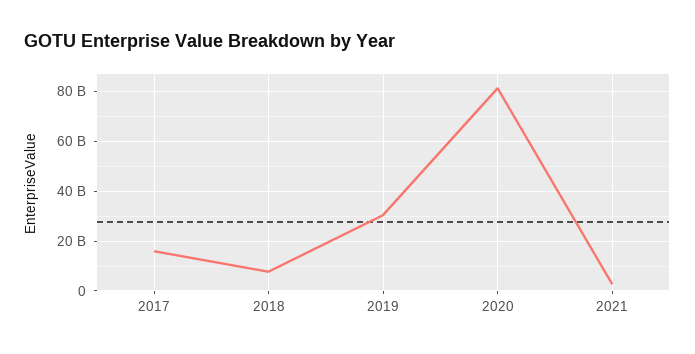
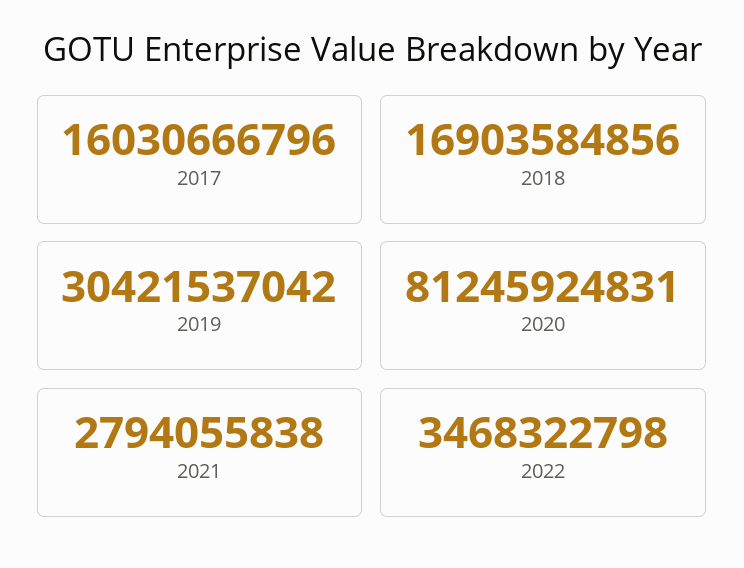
2018: 7500000000 -> 16903584856
2022: none -> 3468322798

